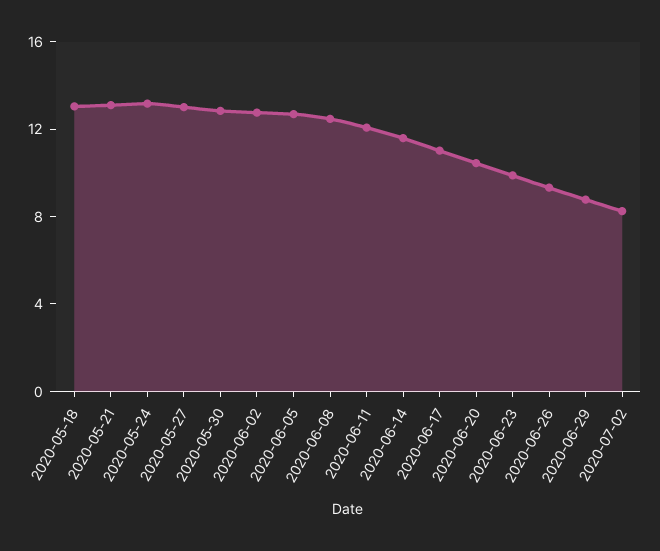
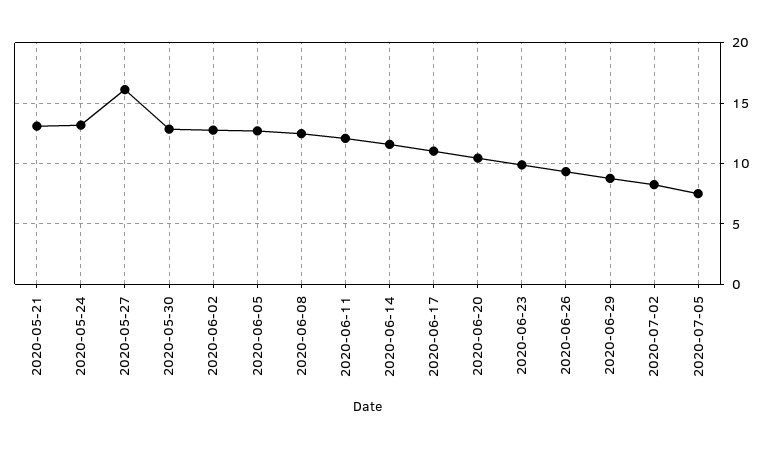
2020-05-18: 13 -> none
2020-05-27: 13 -> 16
2020-07-05: none -> 7.5

